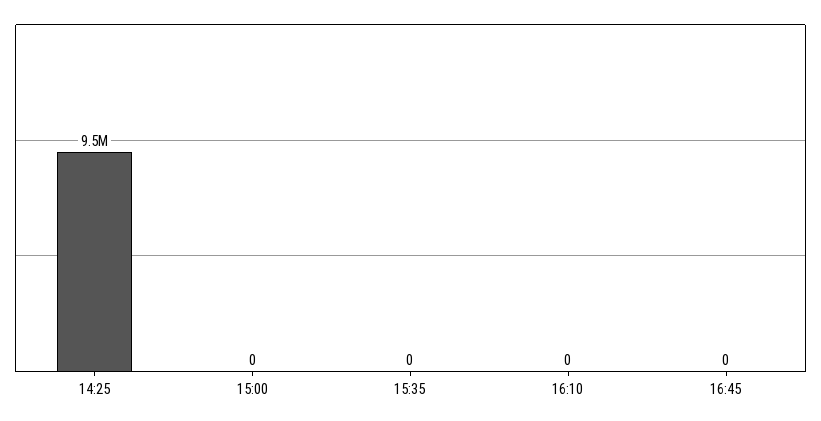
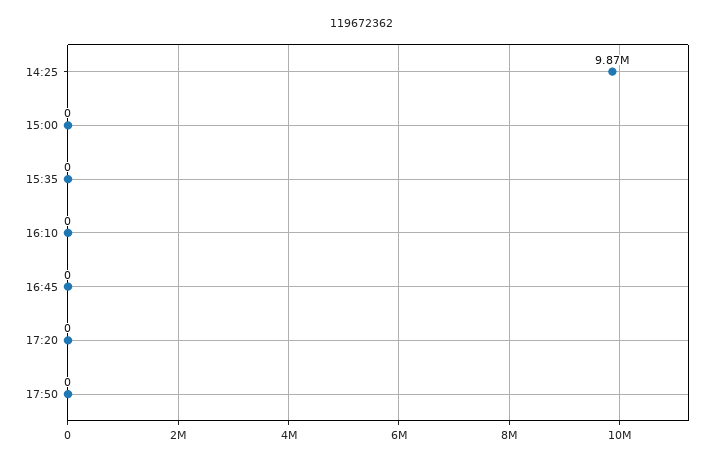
14:25: 9500000 -> 9870000
17:20: none -> 0
17:50: none -> 0

